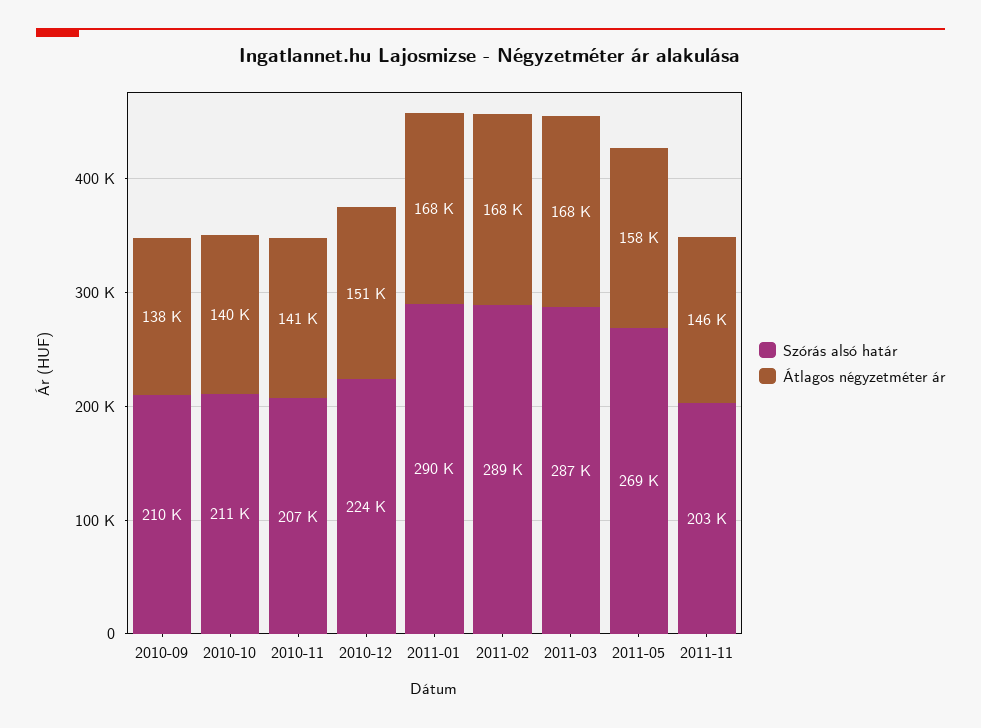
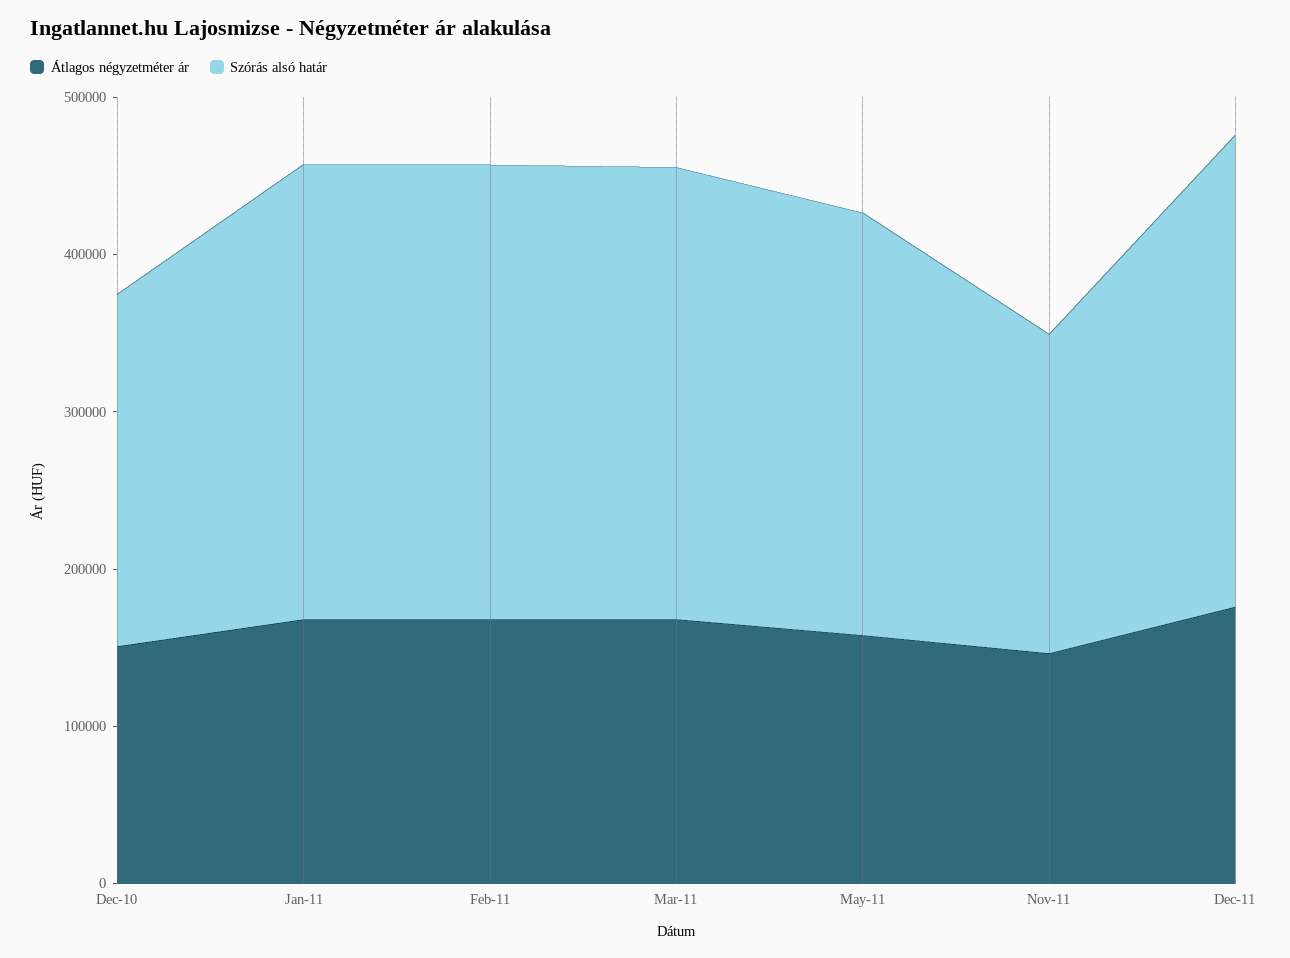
Szórás alsó határ, 2010-09: 210000 -> none
Átlagos négyzetméter ár, 2010-09: 138000 -> none
Szórás alsó határ, 2010-10: 211000 -> none
Átlagos négyzetméter ár, 2010-10: 140000 -> none
Szórás alsó határ, 2010-11: 207000 -> none
Átlagos négyzetméter ár, 2010-11: 141000 -> none
Átlagos négyzetméter ár, Dec-11: none -> 180000
Szórás alsó határ, Dec-11: none -> 300000

